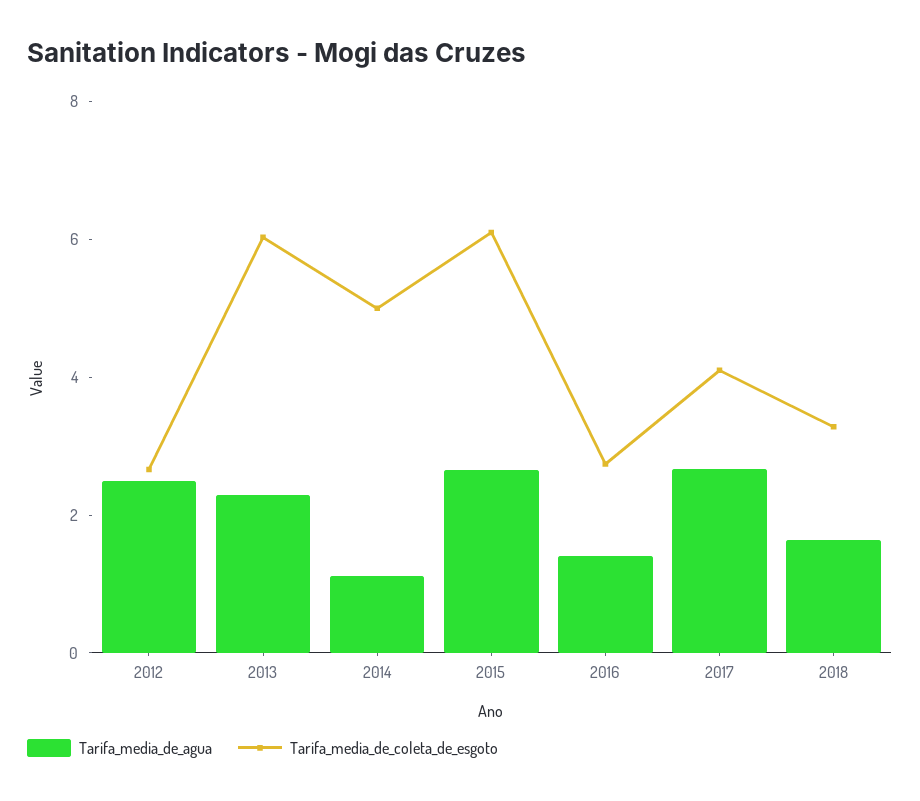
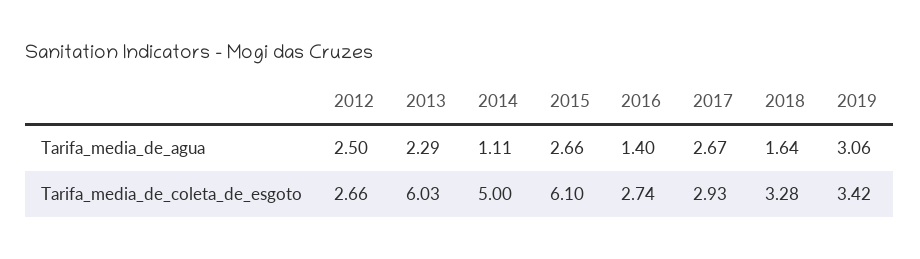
Tarifa_media_de_coleta_de_esgoto, 2017: 4 -> 2.93
Tarifa_media_de_agua, 2019: none -> 3.06
Tarifa_media_de_coleta_de_esgoto, 2019: none -> 3.42

